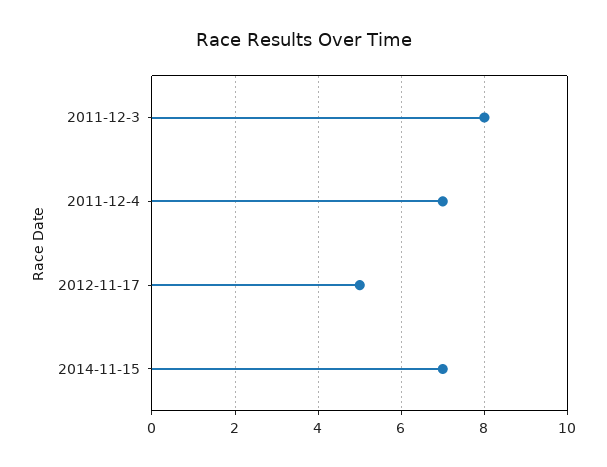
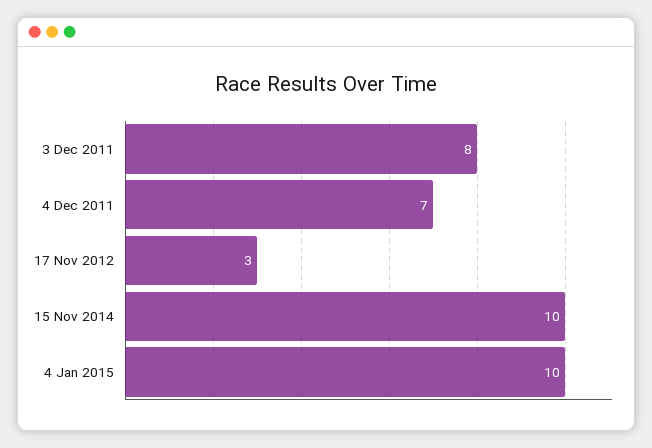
2012-11-17: 5 -> 3
2014-11-15: 7 -> 10
4 Jan 2015: none -> 10

